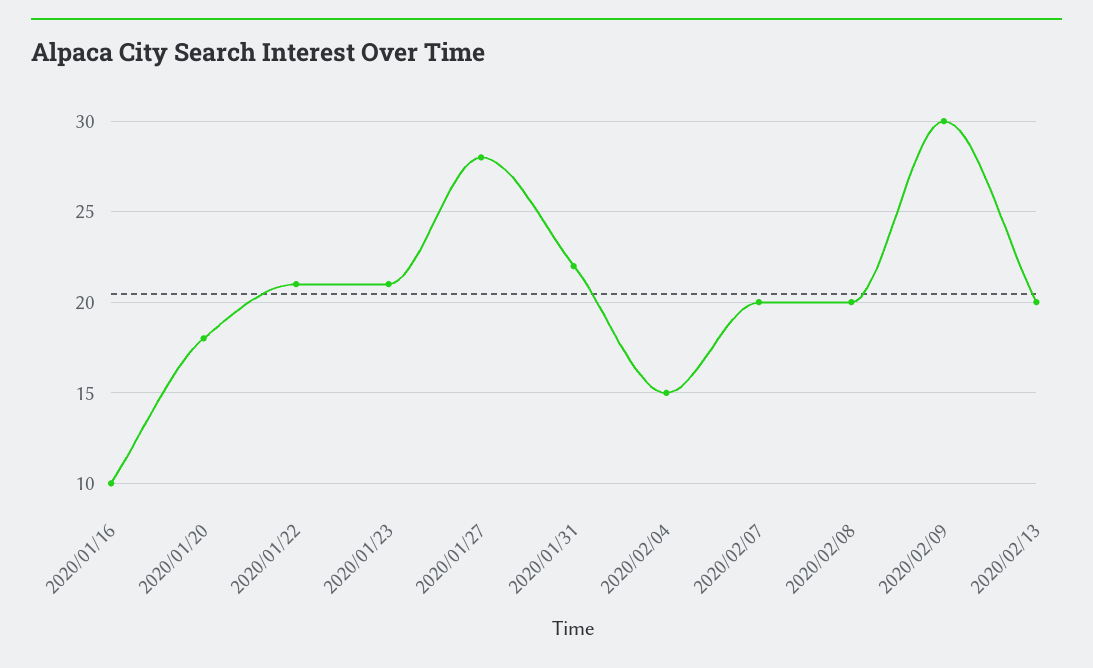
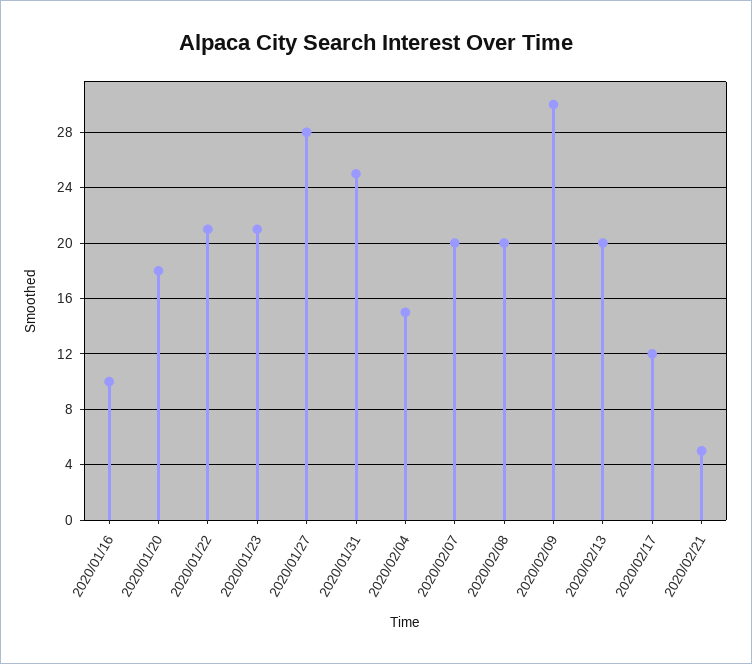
2020/01/31: 22 -> 25
2020/02/17: none -> 12
2020/02/21: none -> 5

